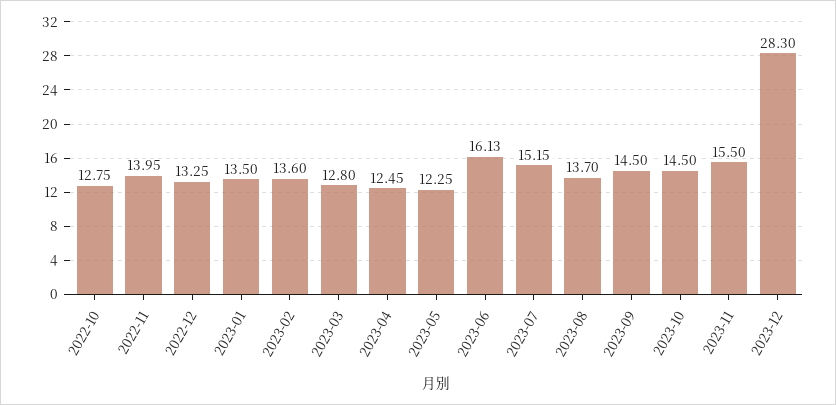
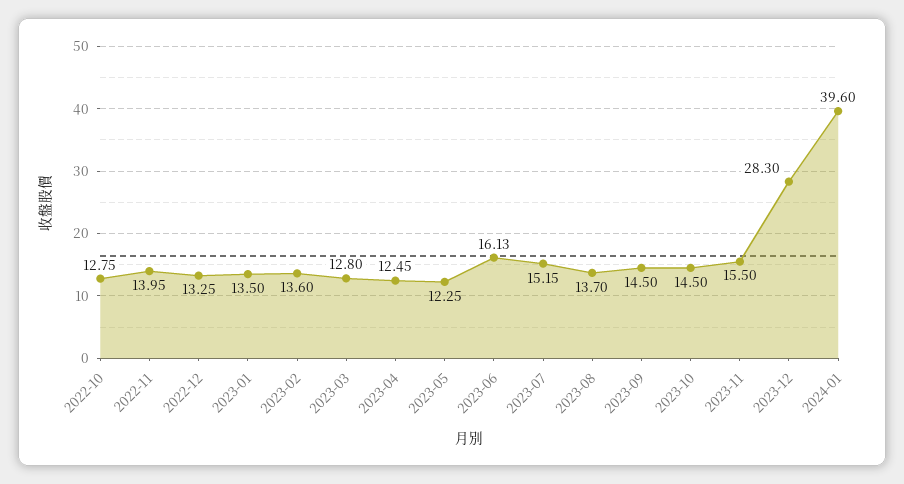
2024-01: none -> 39.6

